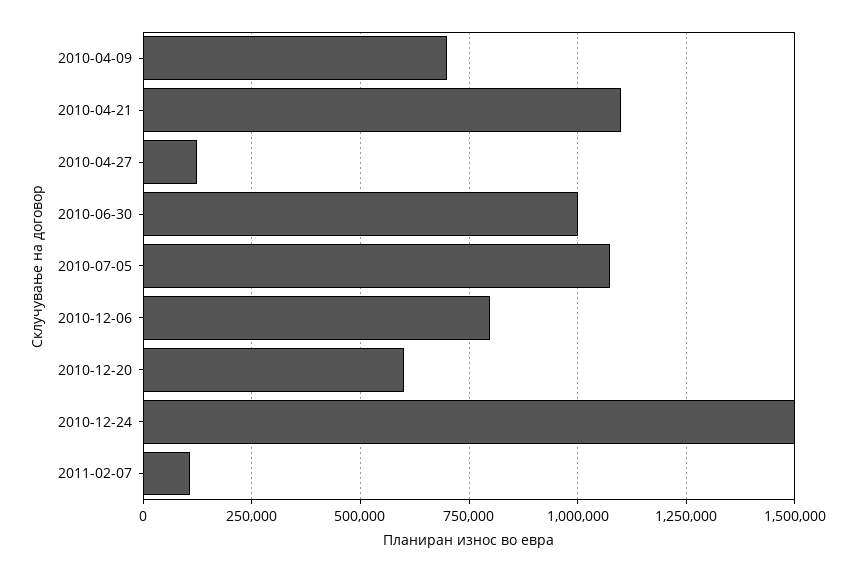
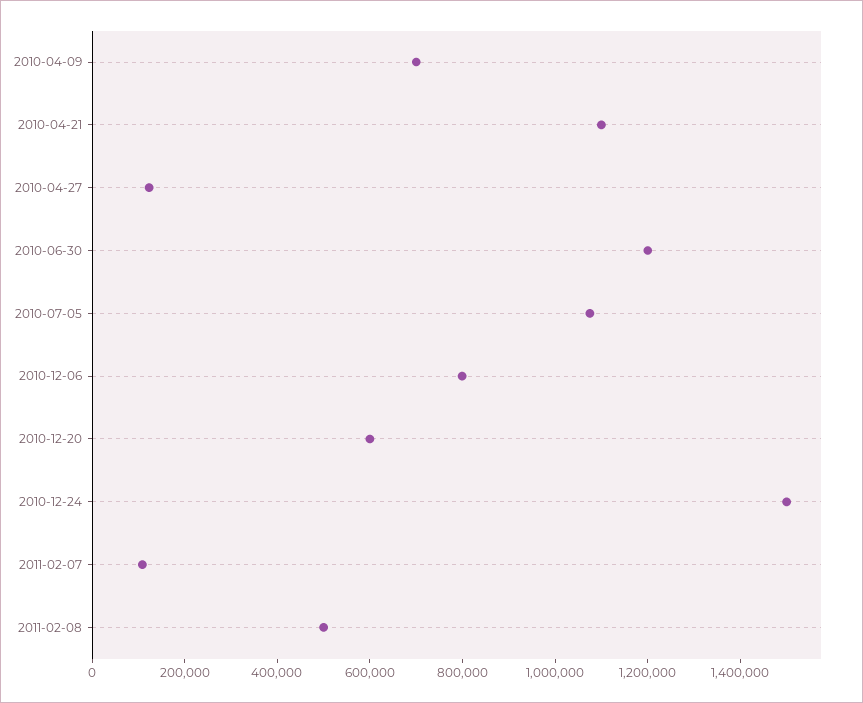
2010-06-30: 1000000 -> 1200000
2011-02-08: none -> 500000

